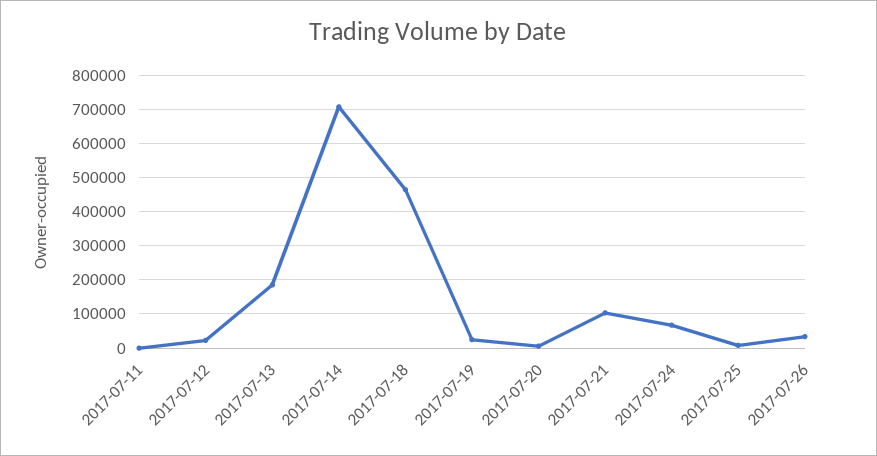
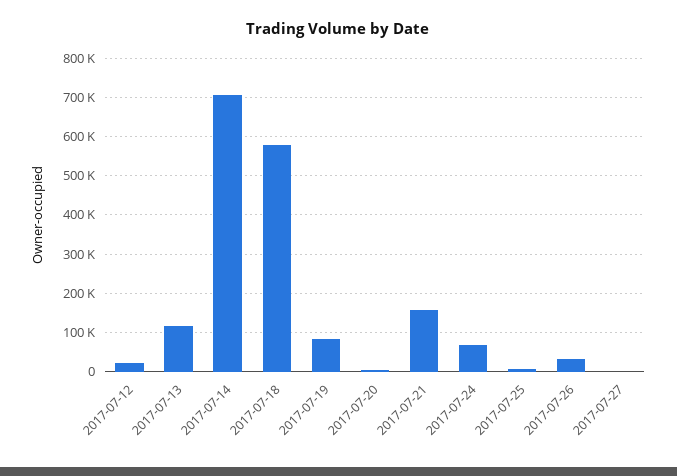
2017-07-11: 0 -> none
2017-07-13: 180000 -> 120000
2017-07-18: 460000 -> 580000
2017-07-19: 20000 -> 80000
2017-07-21: 100000 -> 160000
2017-07-27: none -> 0

